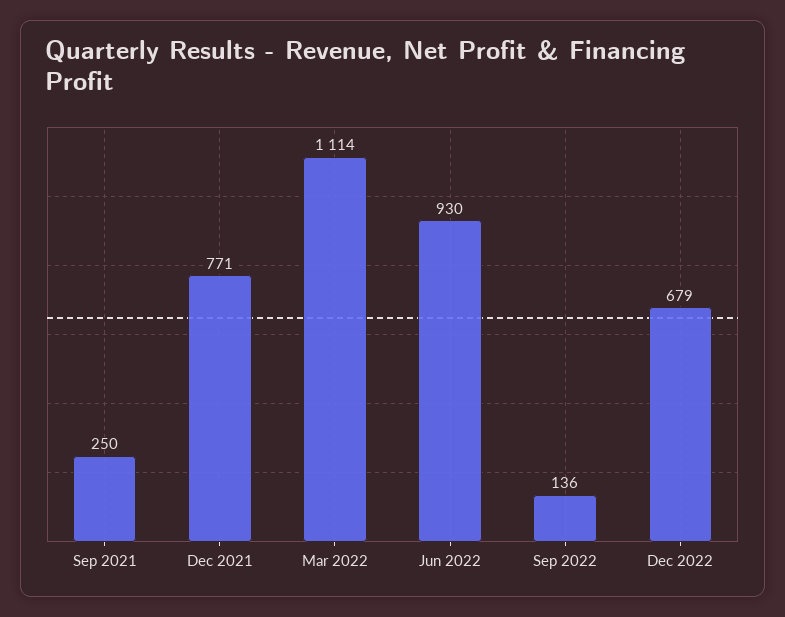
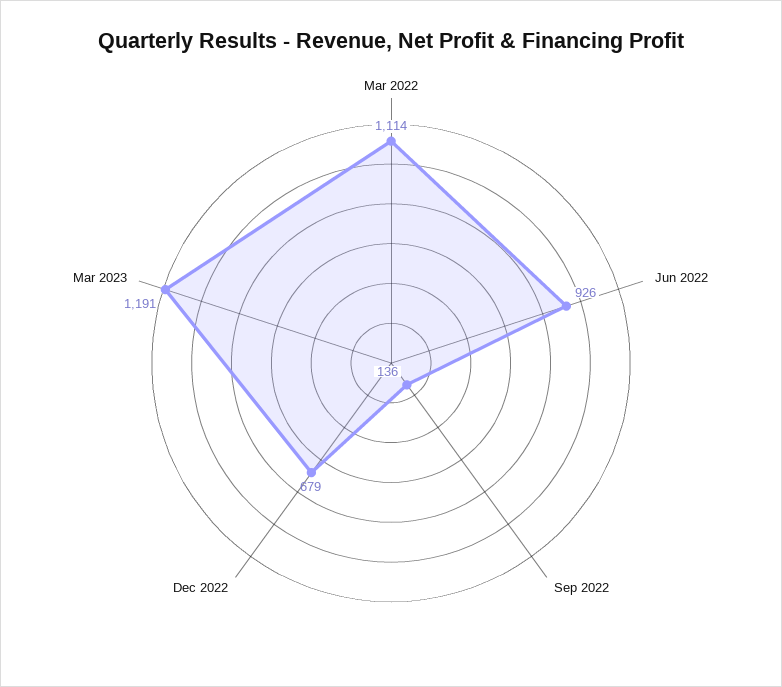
Sep 2021: 250 -> none
Dec 2021: 771 -> none
Jun 2022: 930 -> 926
Mar 2023: none -> 1191

